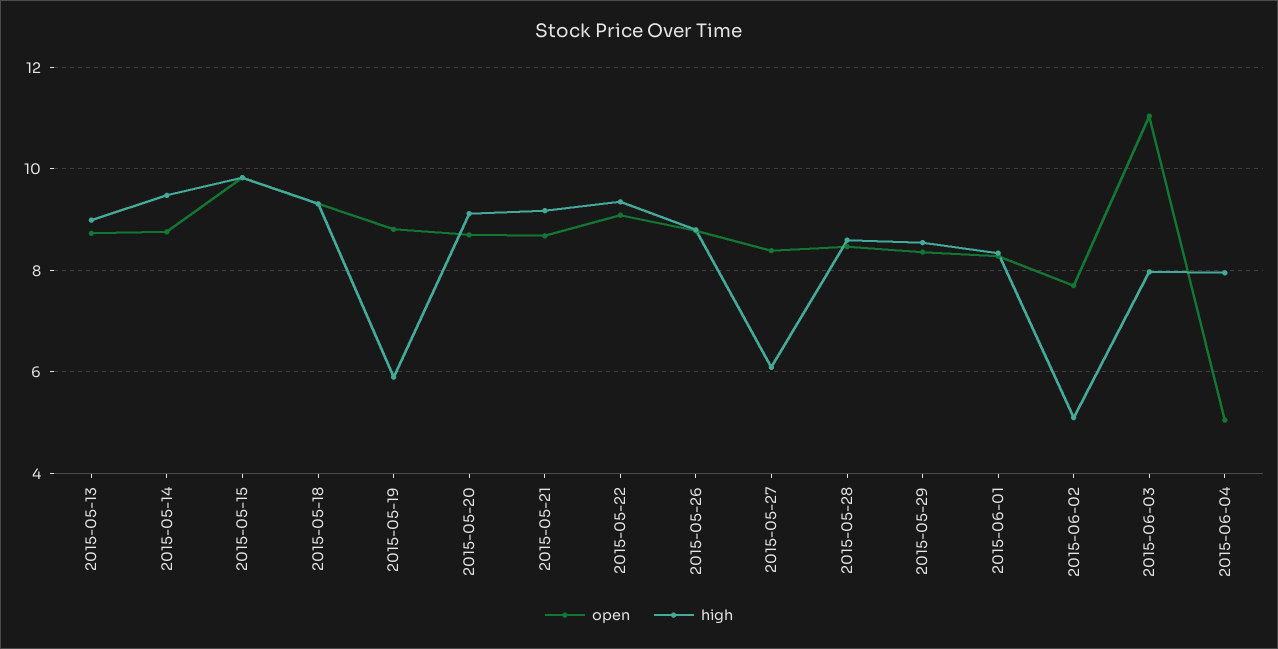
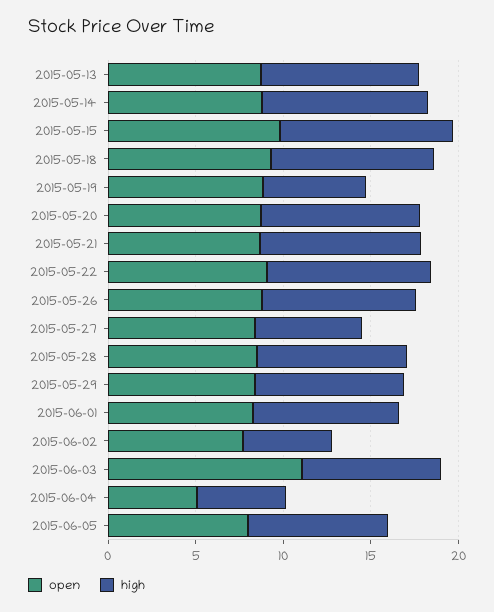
high, 2015-06-04: 8 -> 5
open, 2015-06-05: none -> 8
high, 2015-06-05: none -> 8

